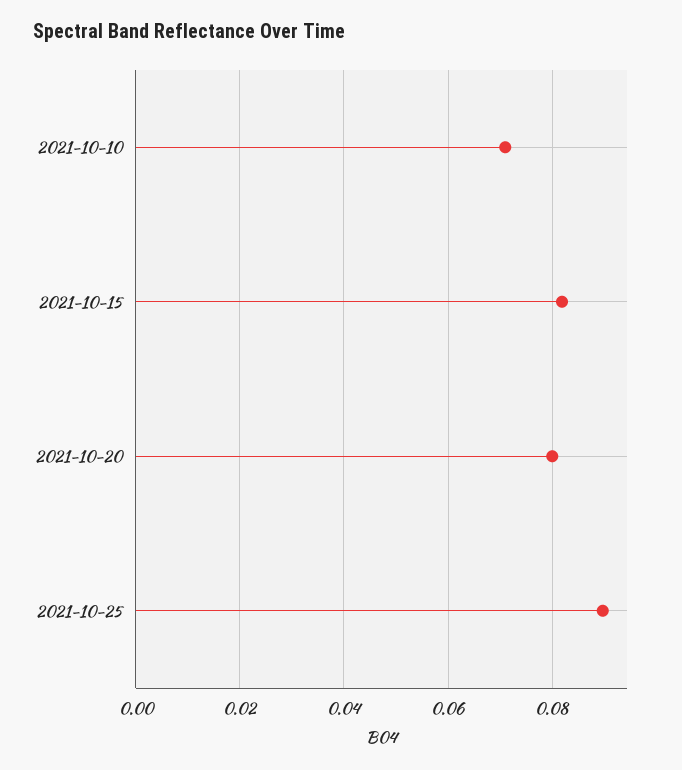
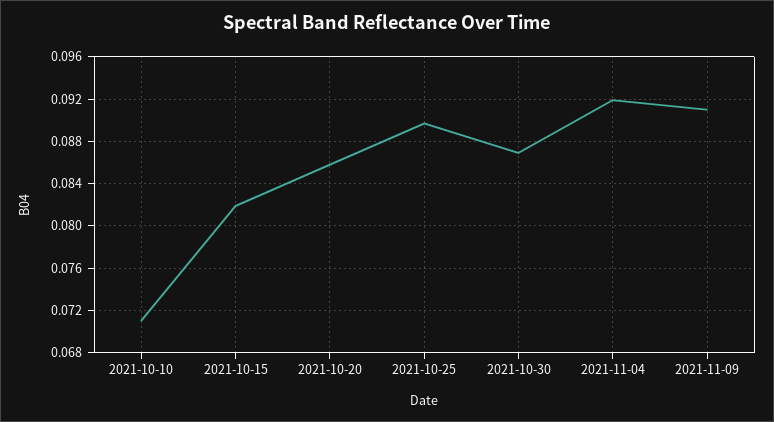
2021-10-20: 0.08 -> 0.086
2021-10-30: none -> 0.087
2021-11-04: none -> 0.092
2021-11-09: none -> 0.091

